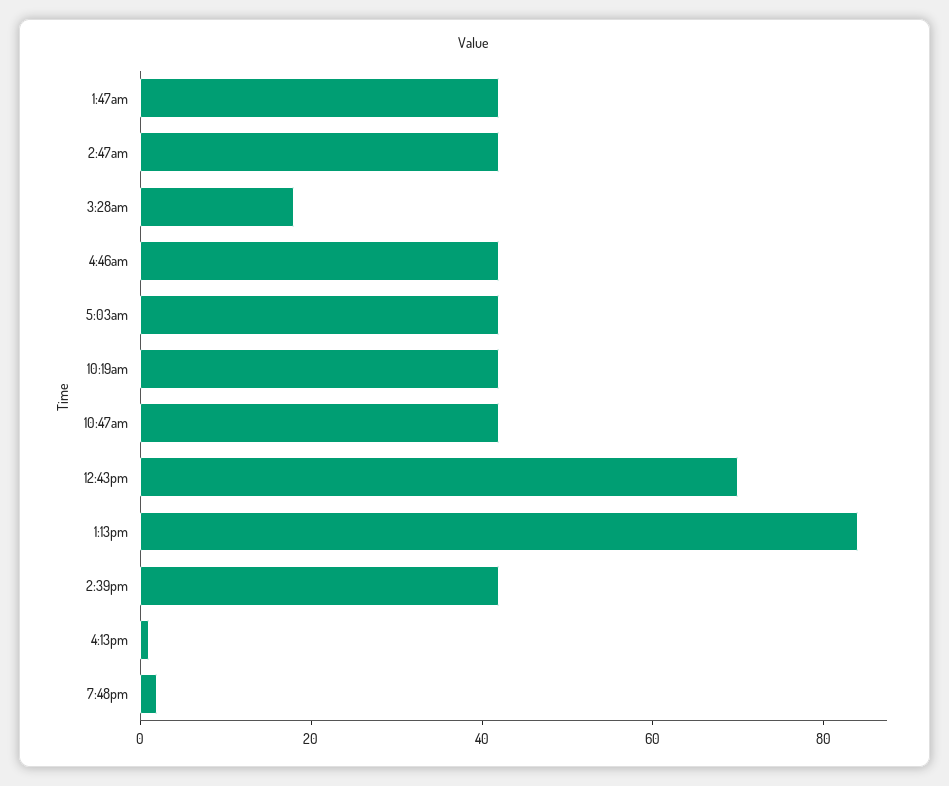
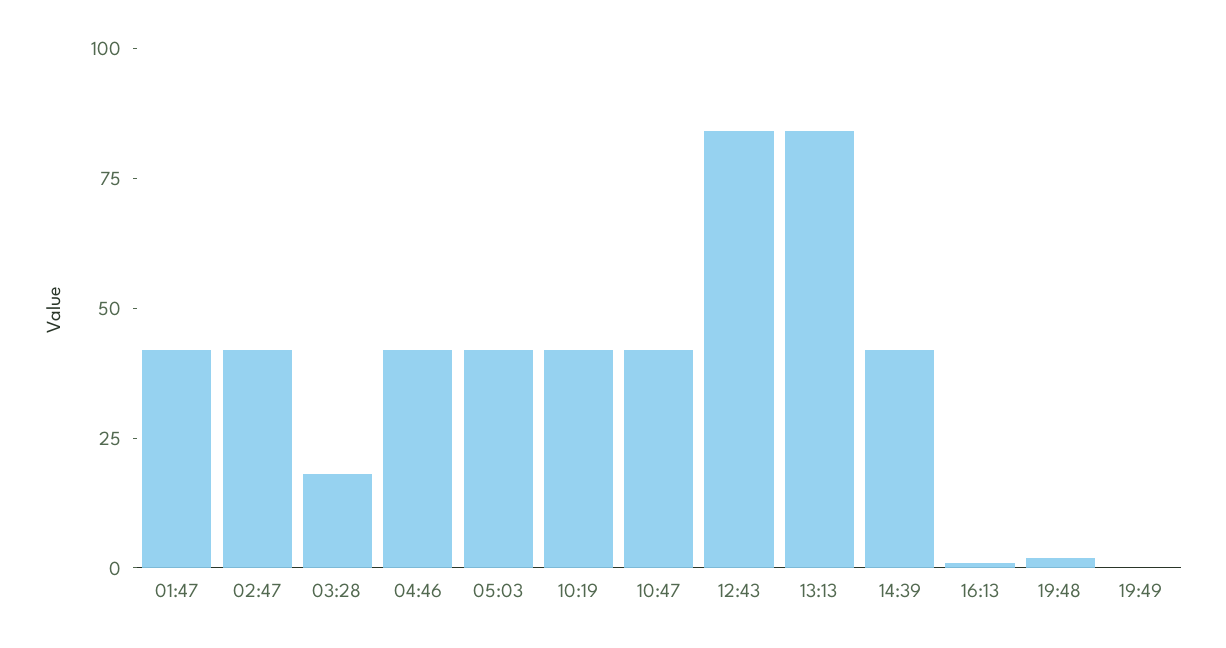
12:43pm: 70 -> 85
19:49: none -> 0

